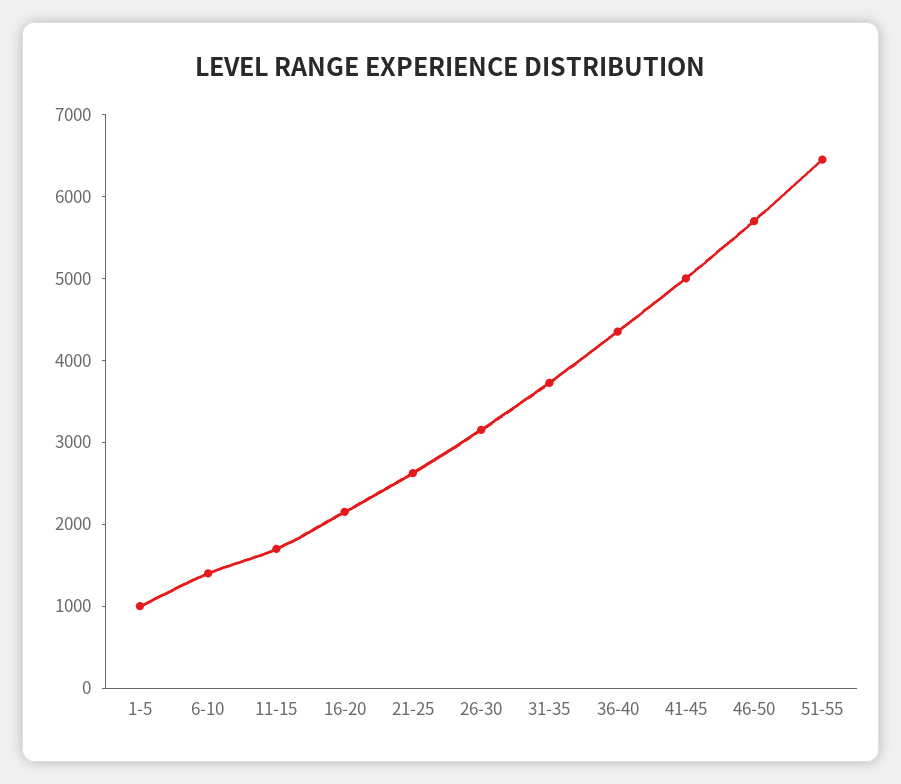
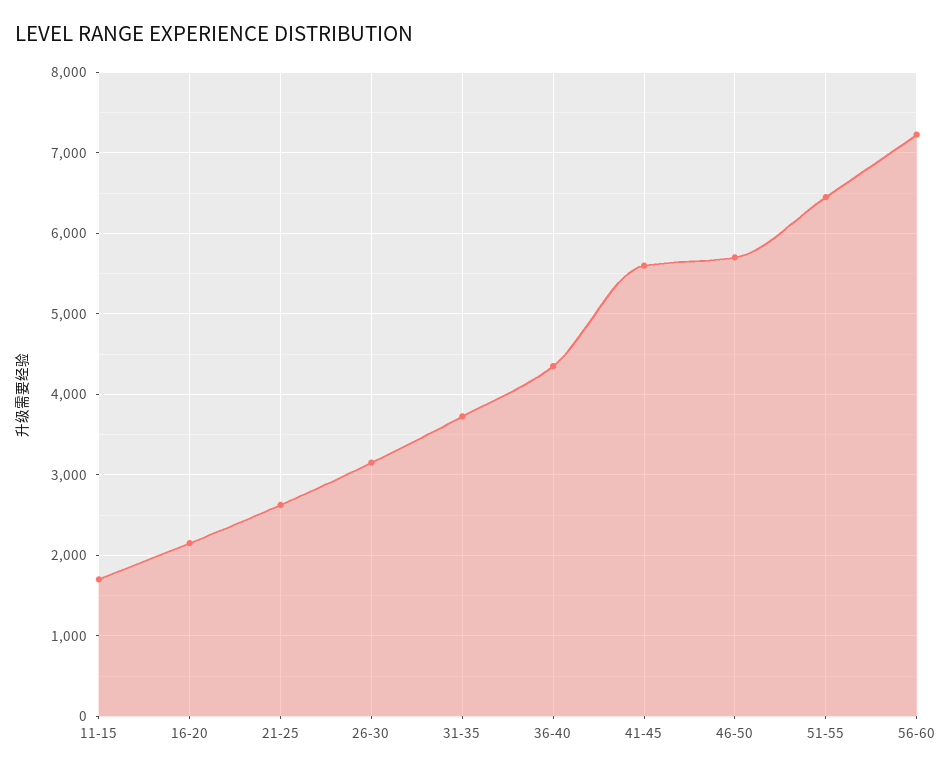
1-5: 1000 -> none
6-10: 1400 -> none
41-45: 5000 -> 5600
56-60: none -> 7200

